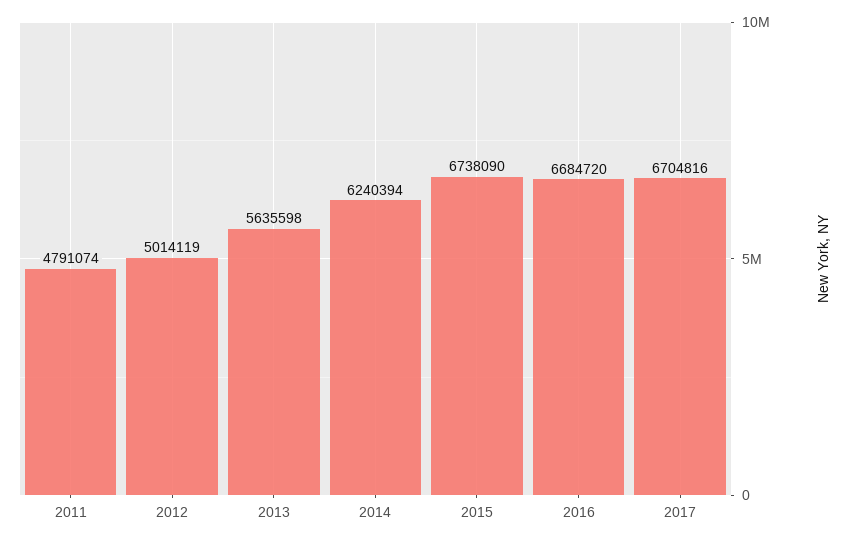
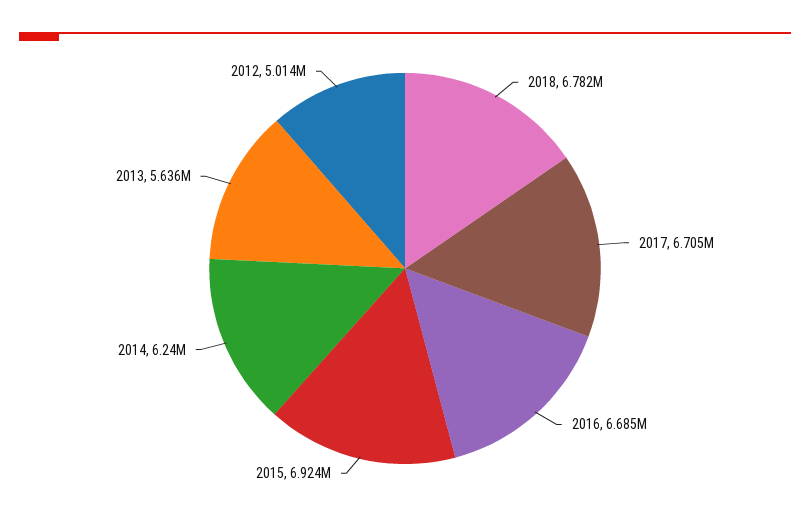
2011: 4791074 -> none
2015: 6738090 -> 6924000
2018: none -> 6782000

